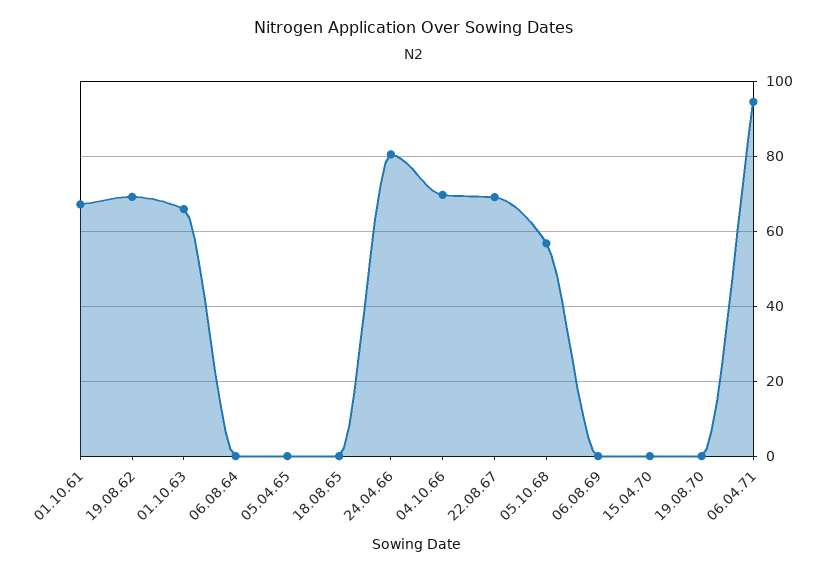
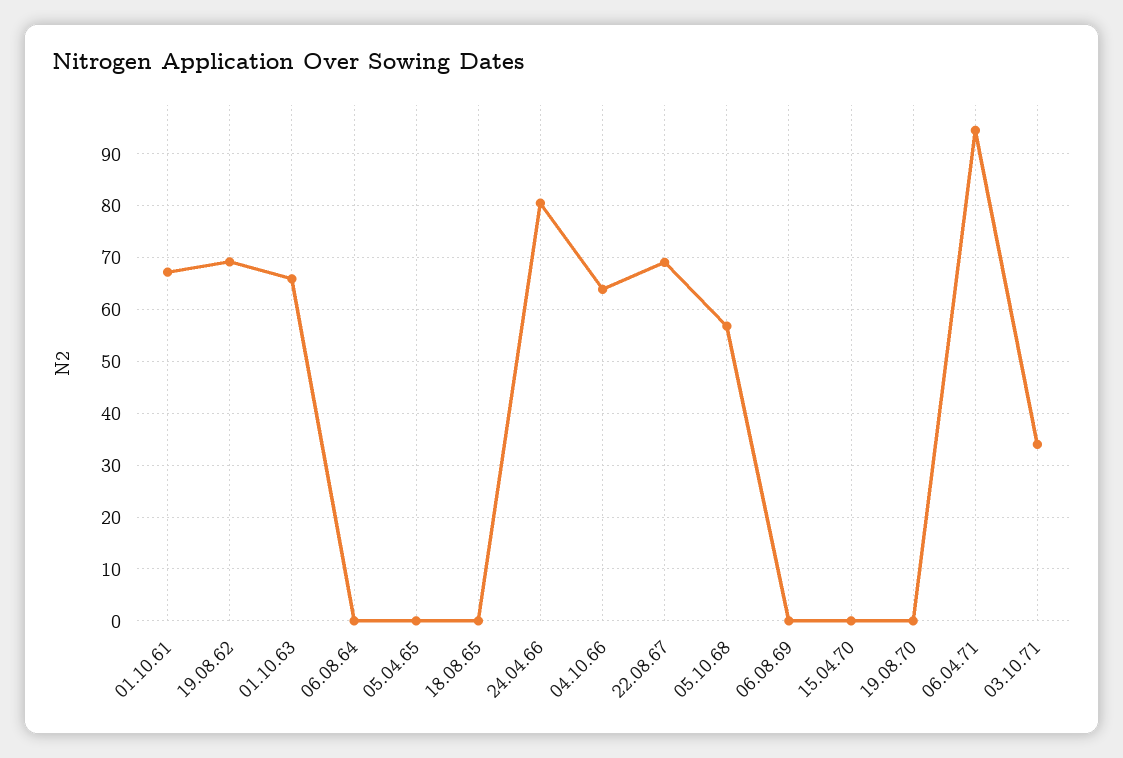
04.10.66: 70 -> 64
03.10.71: none -> 34

